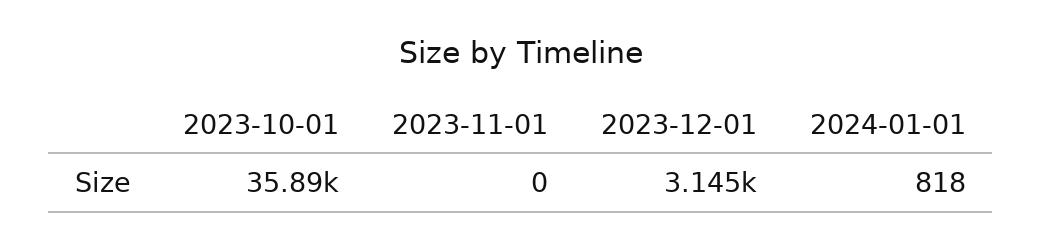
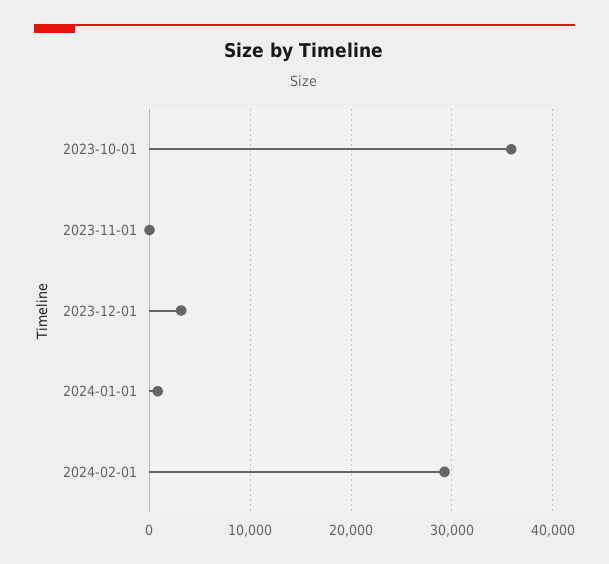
2024-02-01: none -> 29000

